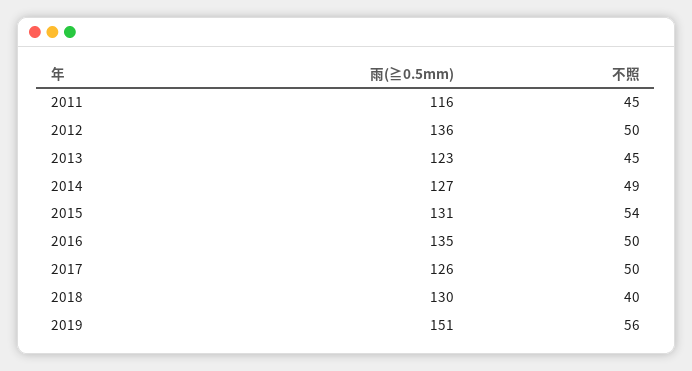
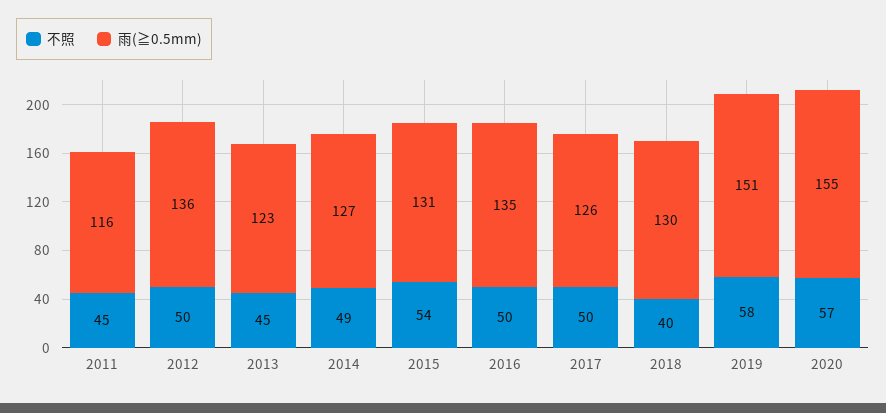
不照, 2019: 56 -> 58
不照, 2020: none -> 57
雨(≧0.5mm), 2020: none -> 155

